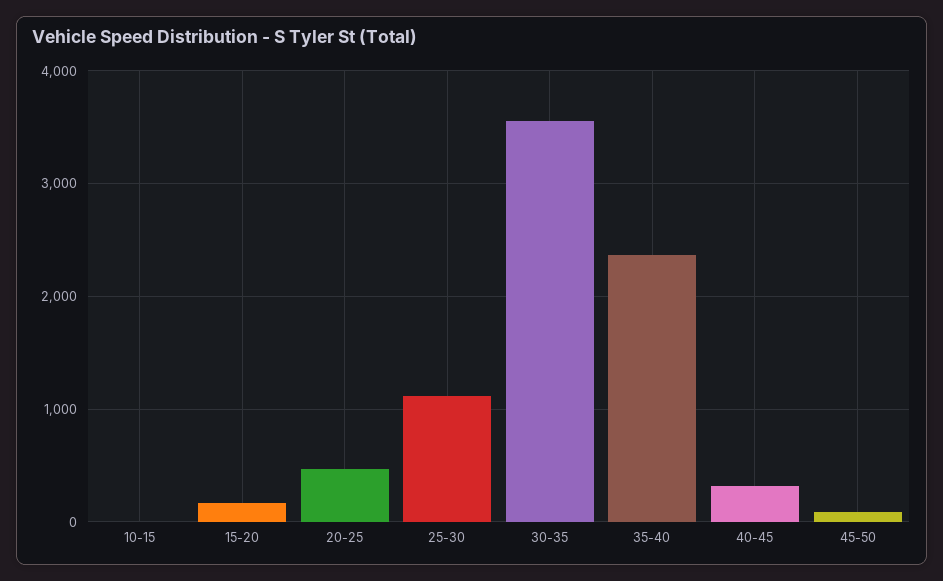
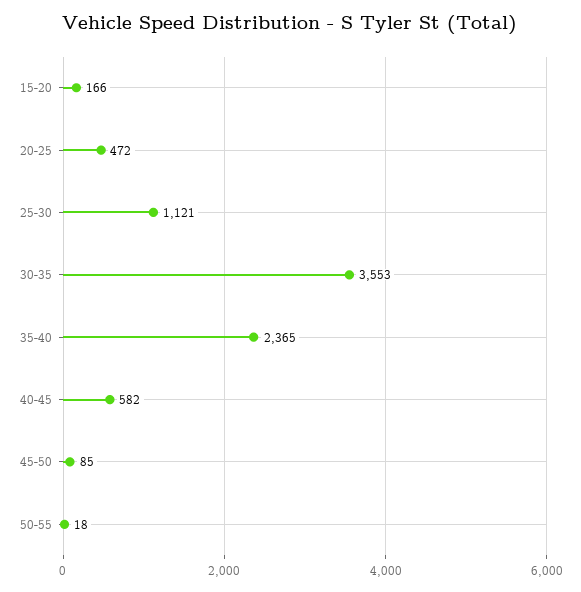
10-15: 0 -> none
40-45: 300 -> 582
50-55: none -> 18

